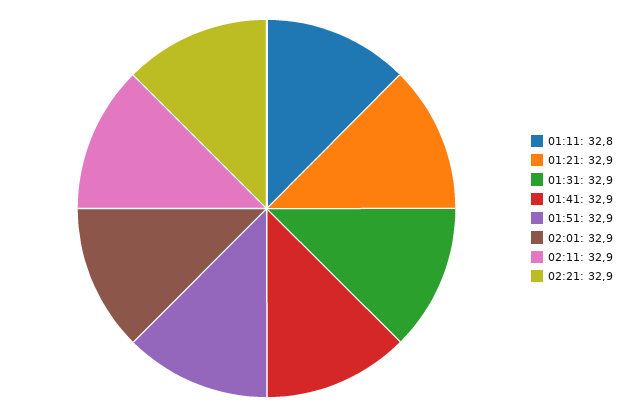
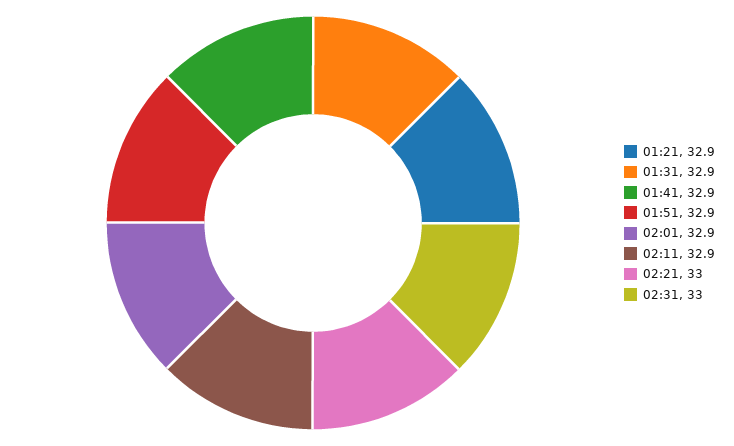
01:11: 32.8 -> none
02:21: 32.9 -> 33
02:31: none -> 33

